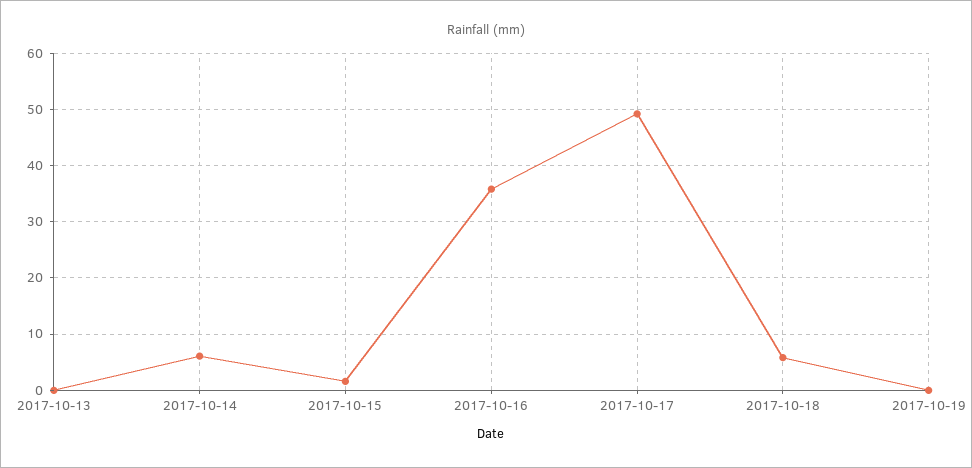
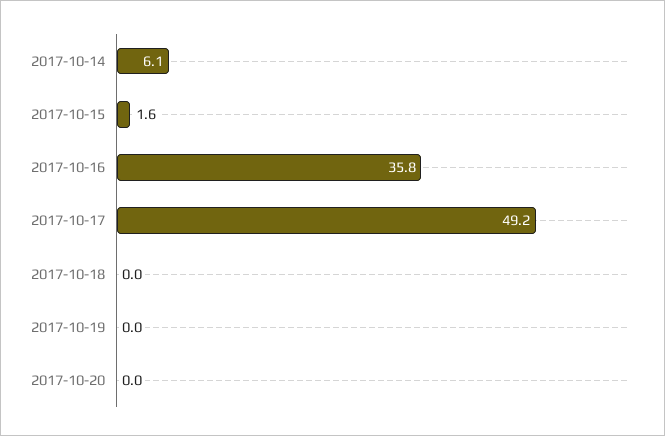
2017-10-13: 0 -> none
2017-10-18: 6 -> 0
2017-10-20: none -> 0

